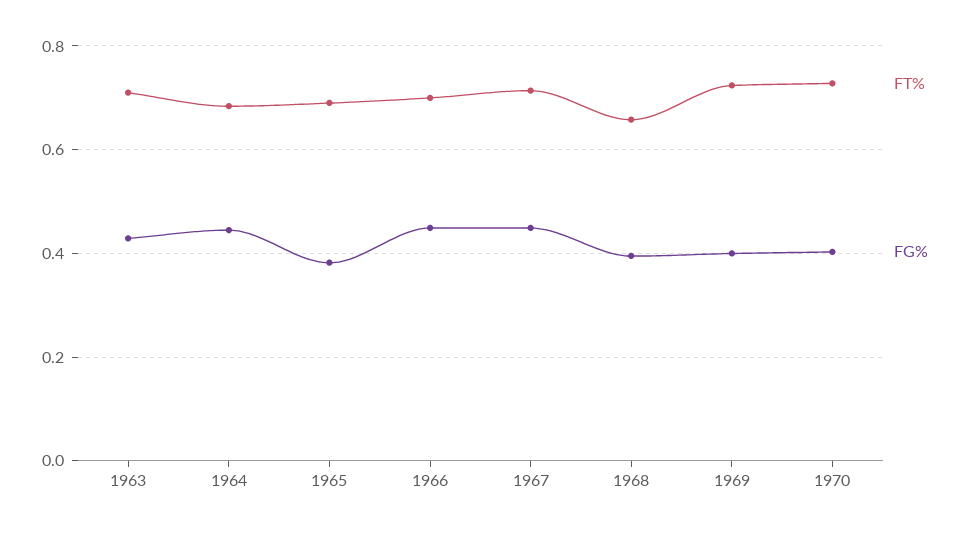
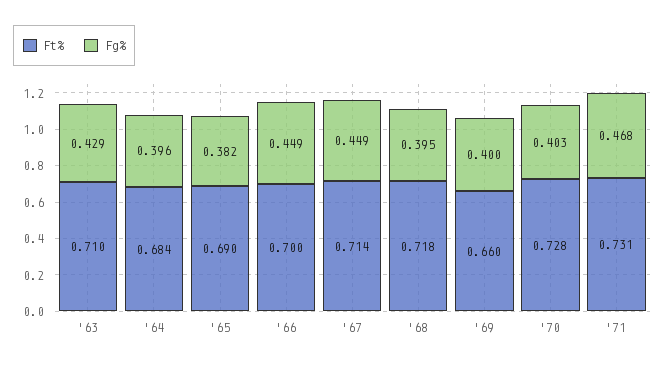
FG%, 1964: 0.44 -> 0.396
FT%, 1968: 0.66 -> 0.718
FT%, 1969: 0.72 -> 0.66
FT%, '71: none -> 0.731
FG%, '71: none -> 0.468

